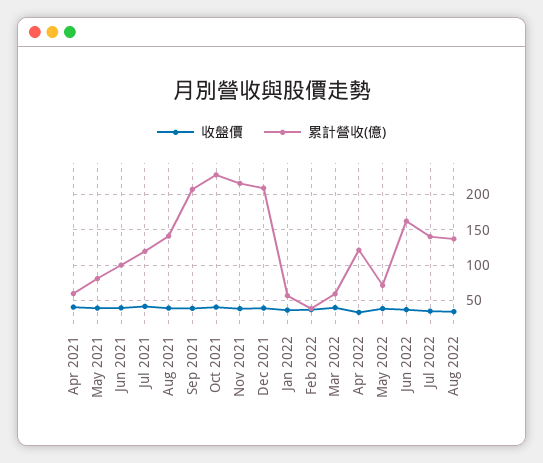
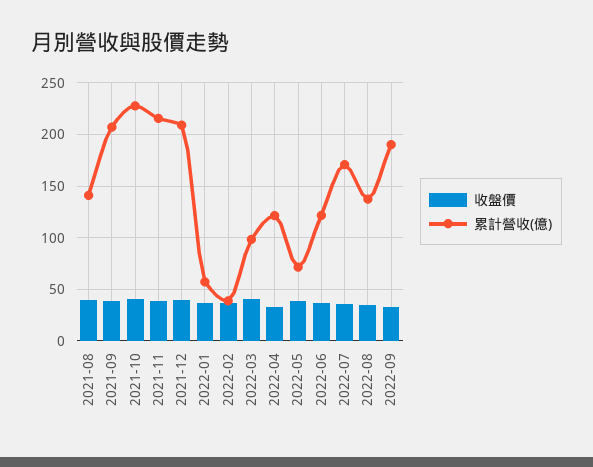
收盤價, Apr 2021: 40 -> none
累計營收(億), Apr 2021: 60 -> none
收盤價, May 2021: 40 -> none
累計營收(億), May 2021: 80 -> none
收盤價, Jun 2021: 40 -> none
累計營收(億), Jun 2021: 100 -> none
收盤價, Jul 2021: 40 -> none
累計營收(億), Jul 2021: 120 -> none
累計營收(億), Mar 2022: 60 -> 100
累計營收(億), Jun 2022: 160 -> 120
累計營收(億), Jul 2022: 140 -> 170
收盤價, 2022-09: none -> 30
累計營收(億), 2022-09: none -> 190

